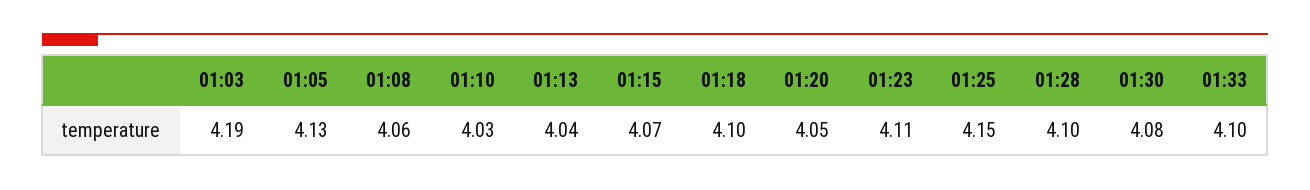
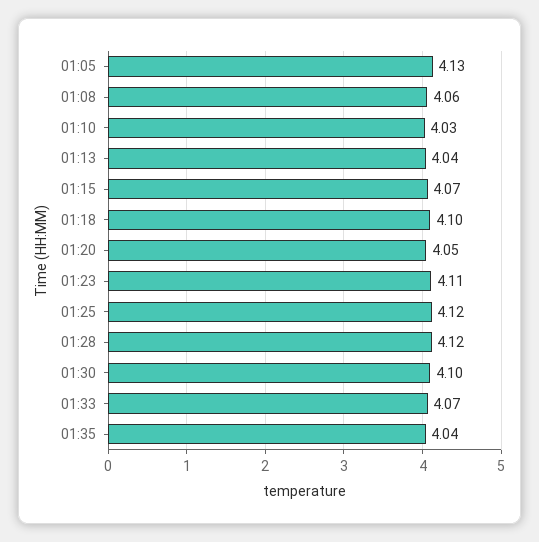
01:03: 4.19 -> none
01:25: 4.15 -> 4.12
01:28: 4.1 -> 4.12
01:30: 4.08 -> 4.1
01:33: 4.1 -> 4.07
01:35: none -> 4.04

